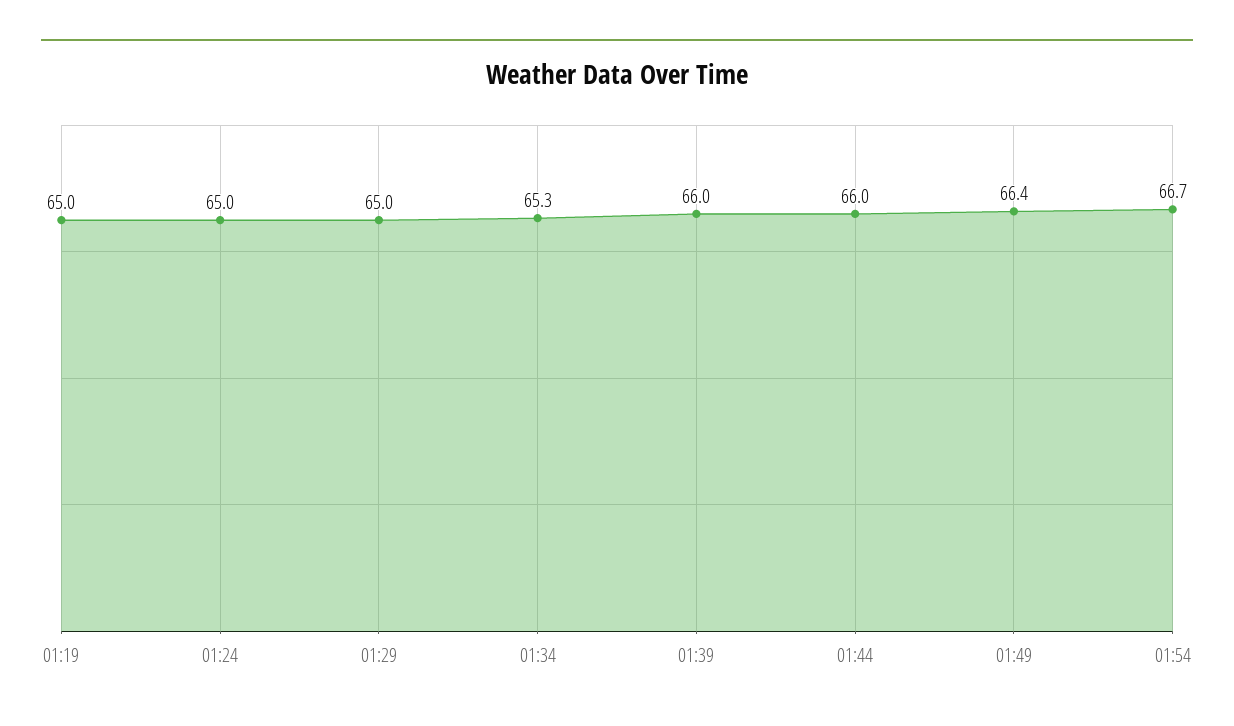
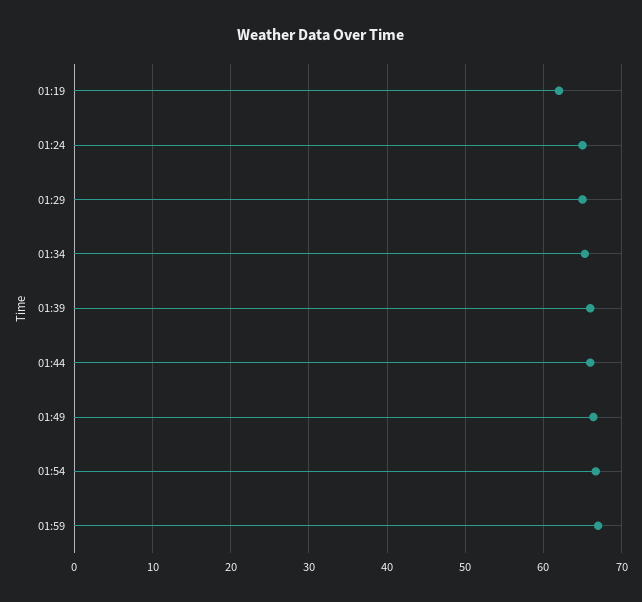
01:19: 65 -> 62
01:59: none -> 67

